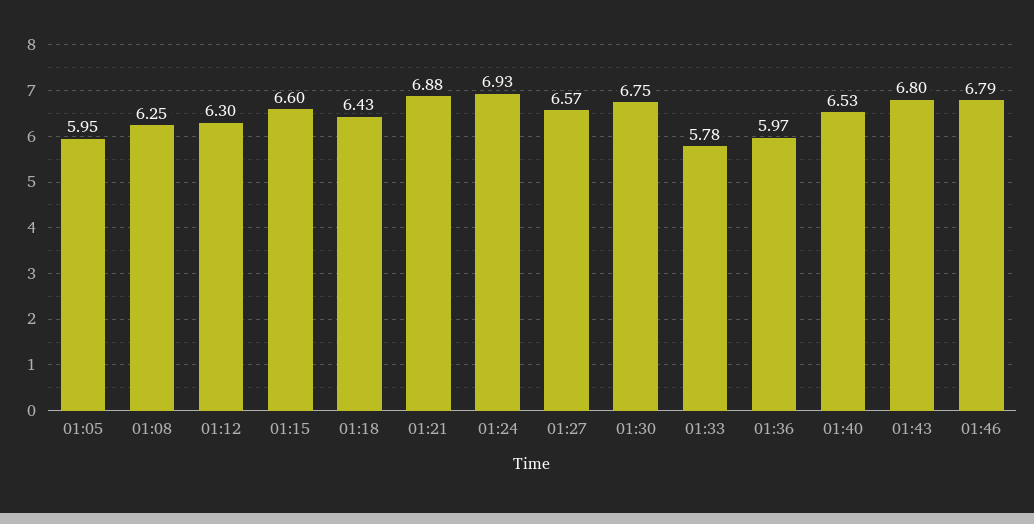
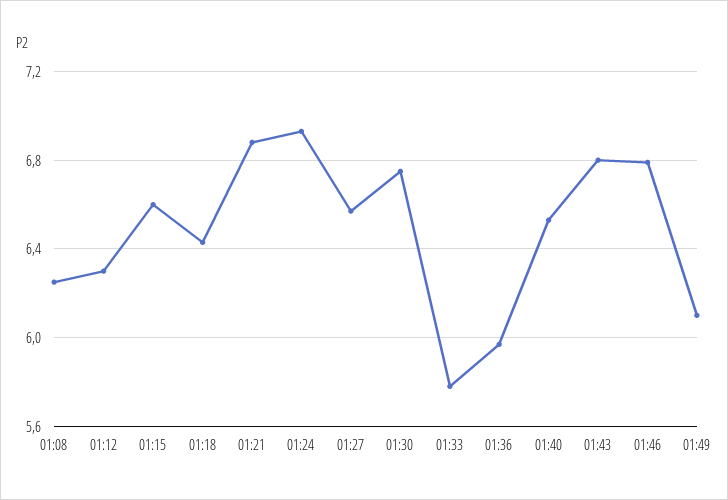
01:05: 5.95 -> none
01:49: none -> 6.1

